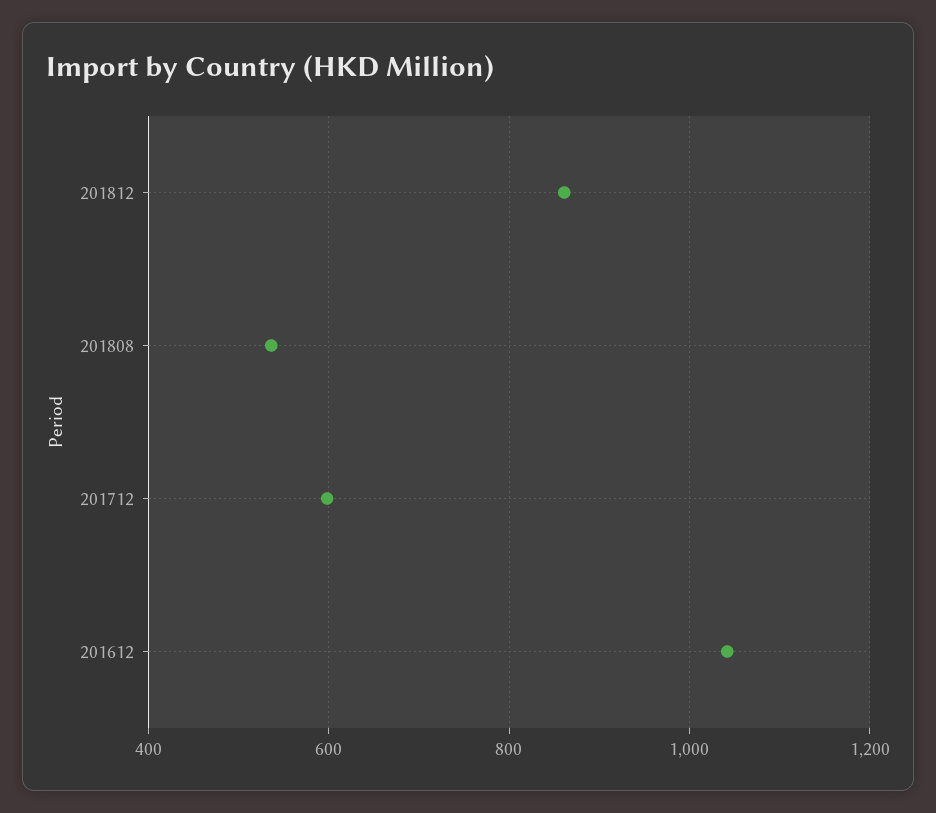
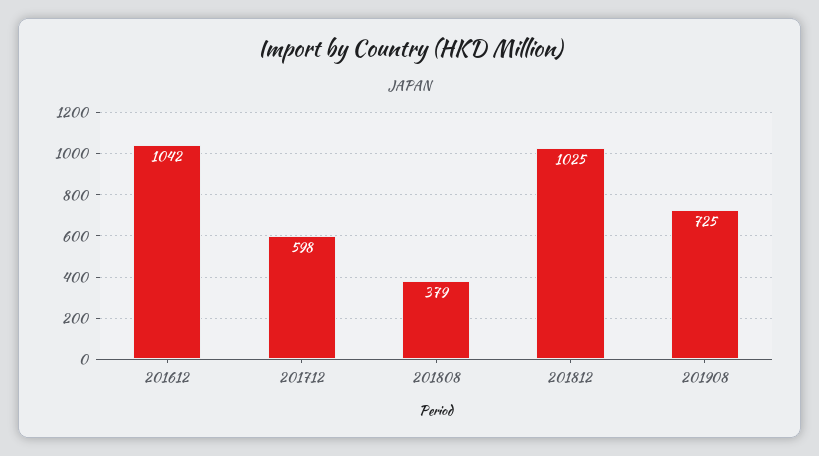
201812: 860 -> 1025
201808: 540 -> 379
201908: none -> 725

